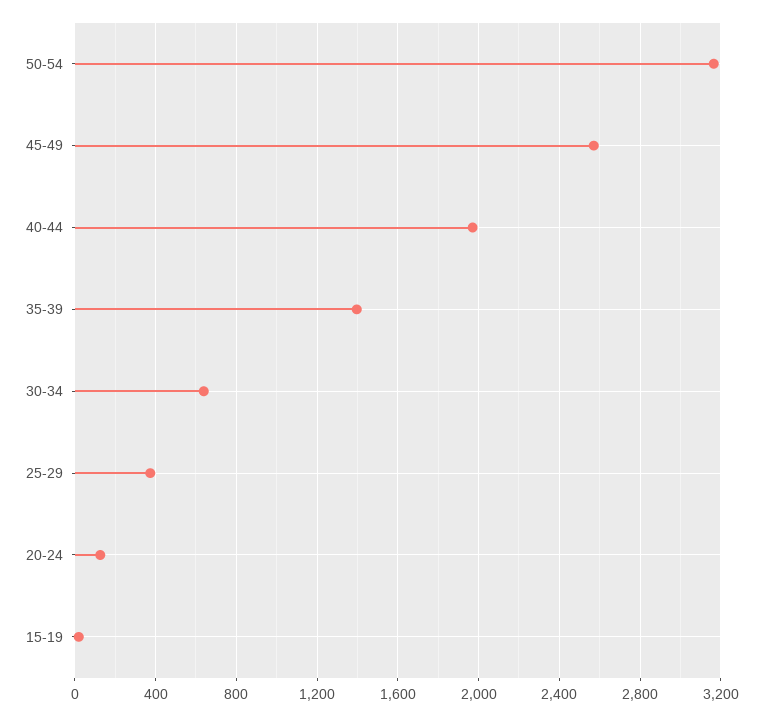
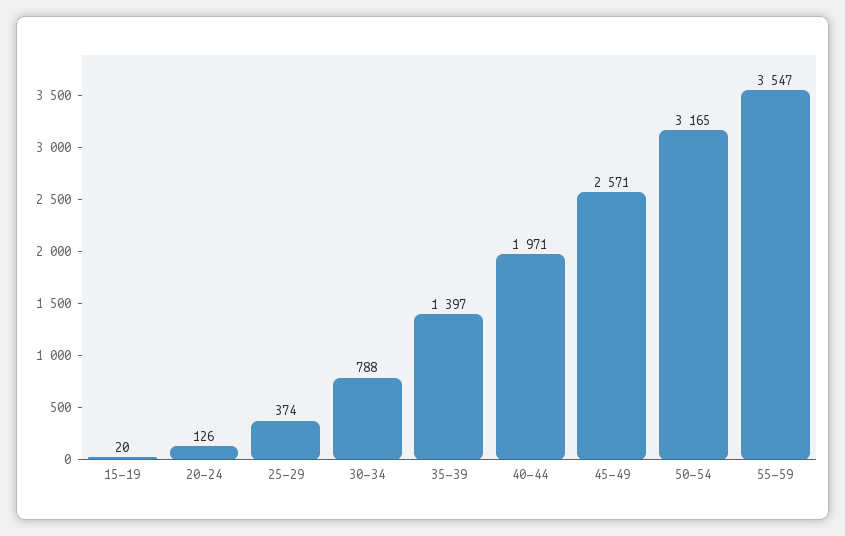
30-34: 650 -> 788
55-59: none -> 3547

